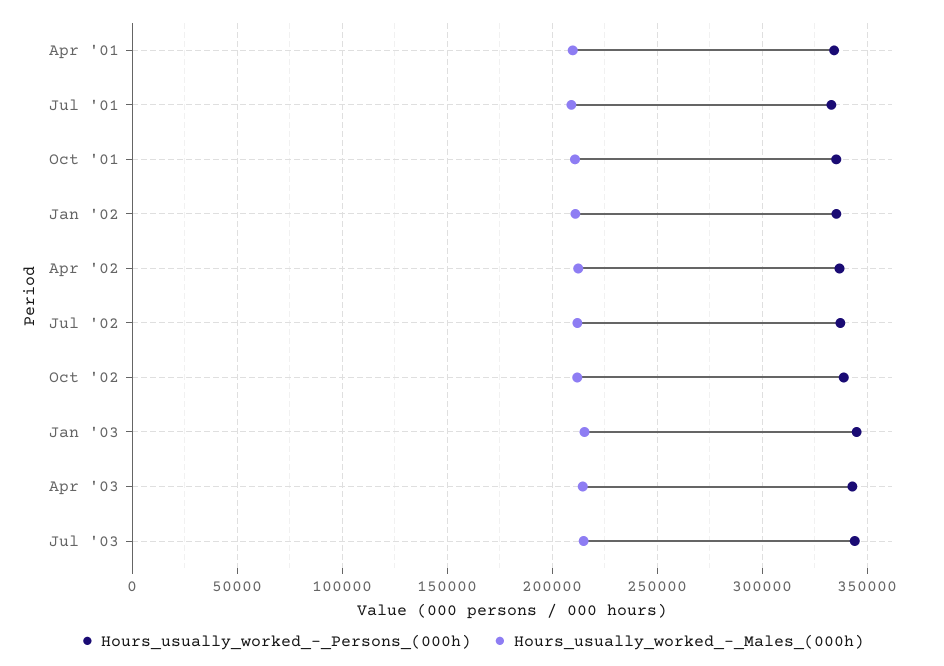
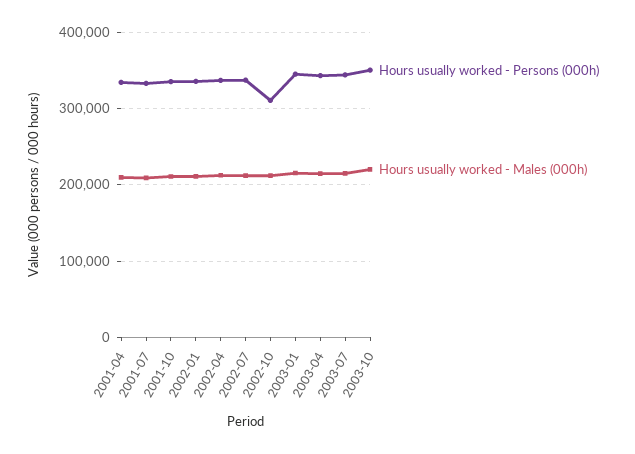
Hours_usually_worked_-_Persons_(000h), Oct '02: 340000 -> 310000
Hours_usually_worked_-_Persons_(000h), 2003-10: none -> 350000
Hours_usually_worked_-_Males_(000h), 2003-10: none -> 220000

